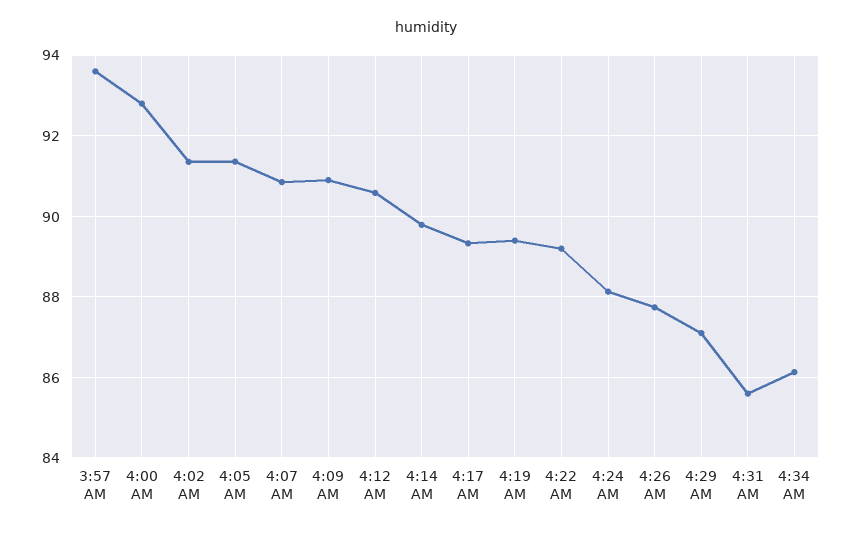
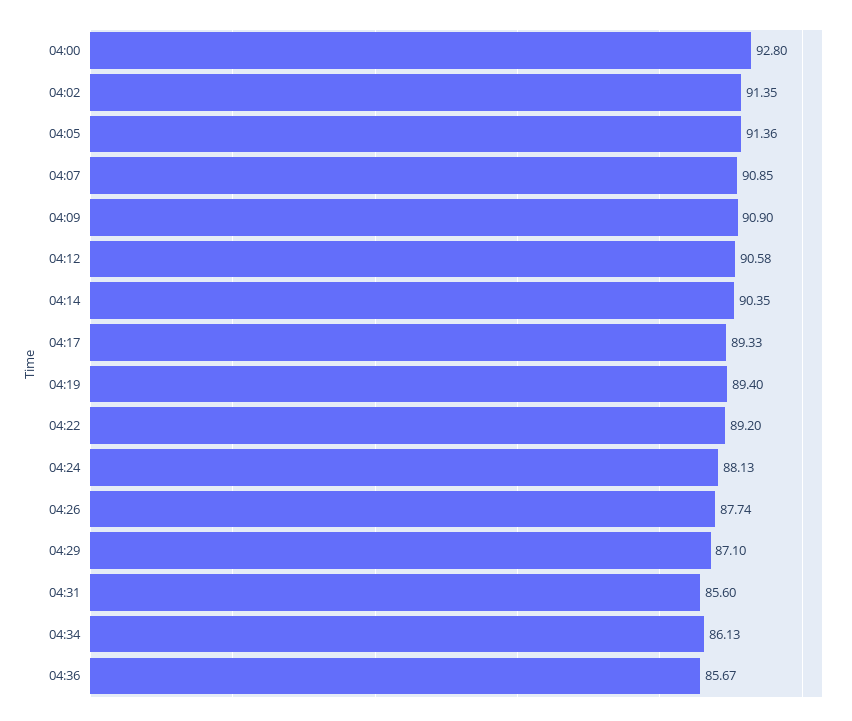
3:57 AM: 93.6 -> none
4:14 AM: 89.8 -> 90.35
04:36: none -> 85.67

